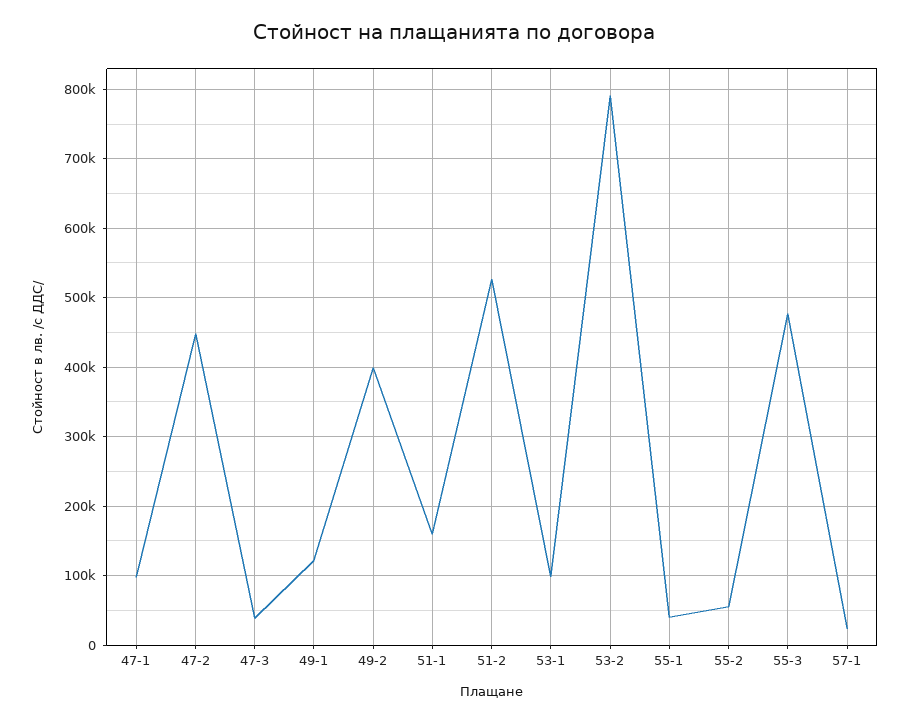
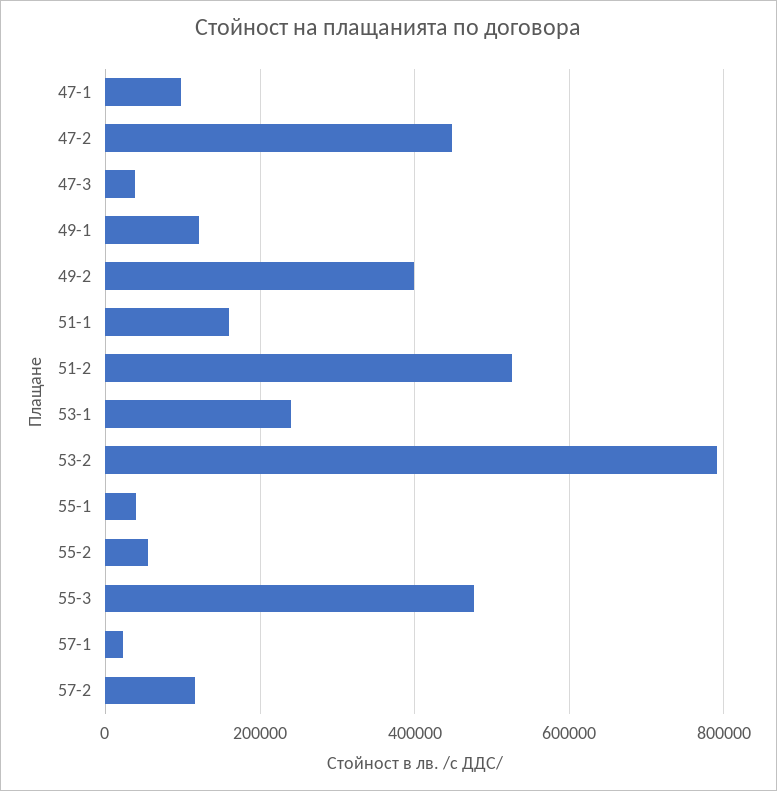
53-1: 100000 -> 240000
57-2: none -> 120000

